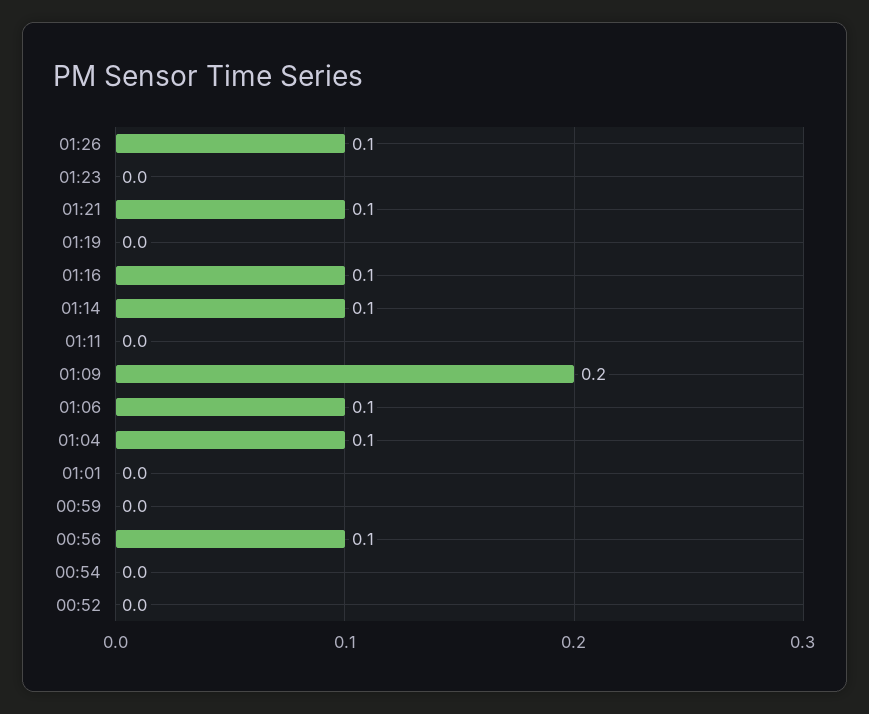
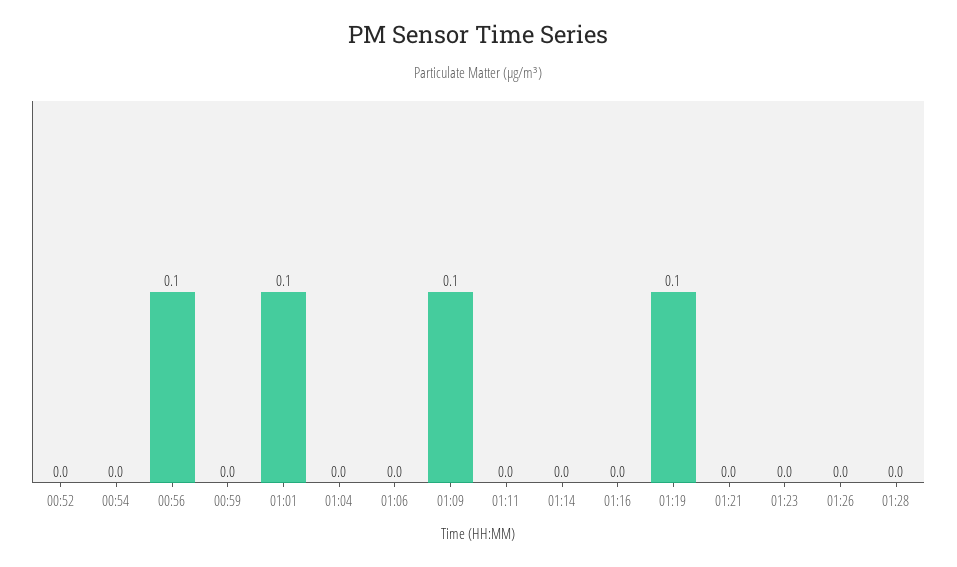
01:26: 0.1 -> 0
01:21: 0.1 -> 0
01:19: 0 -> 0.1
01:16: 0.1 -> 0
01:14: 0.1 -> 0
01:09: 0.2 -> 0.1
01:06: 0.1 -> 0
01:04: 0.1 -> 0
01:01: 0 -> 0.1
01:28: none -> 0

